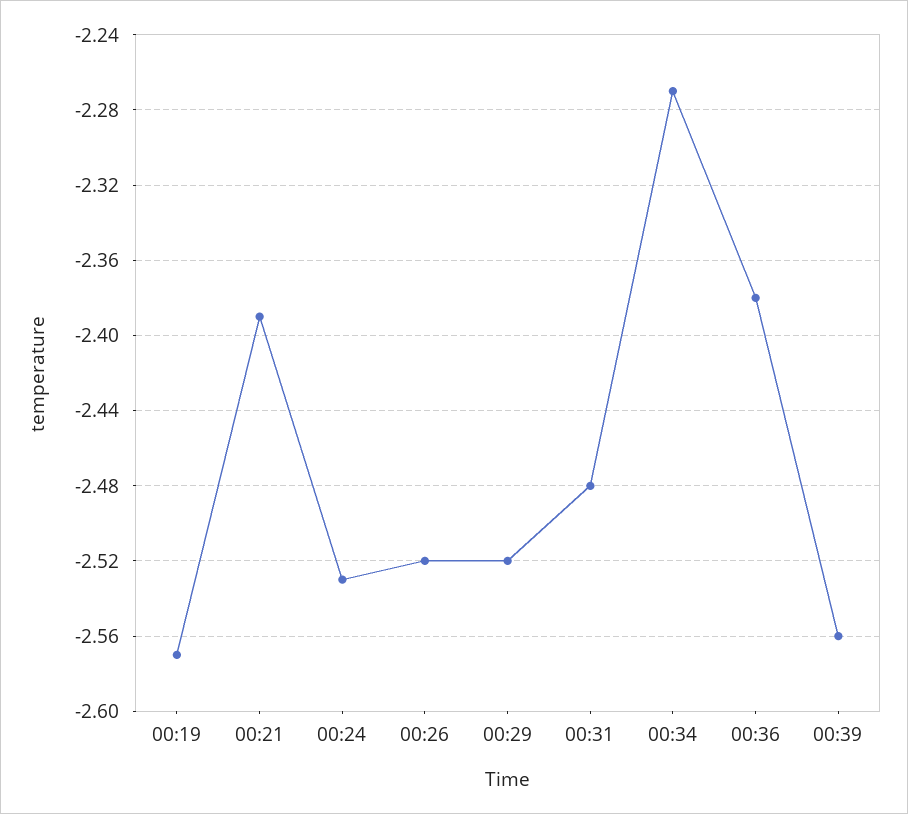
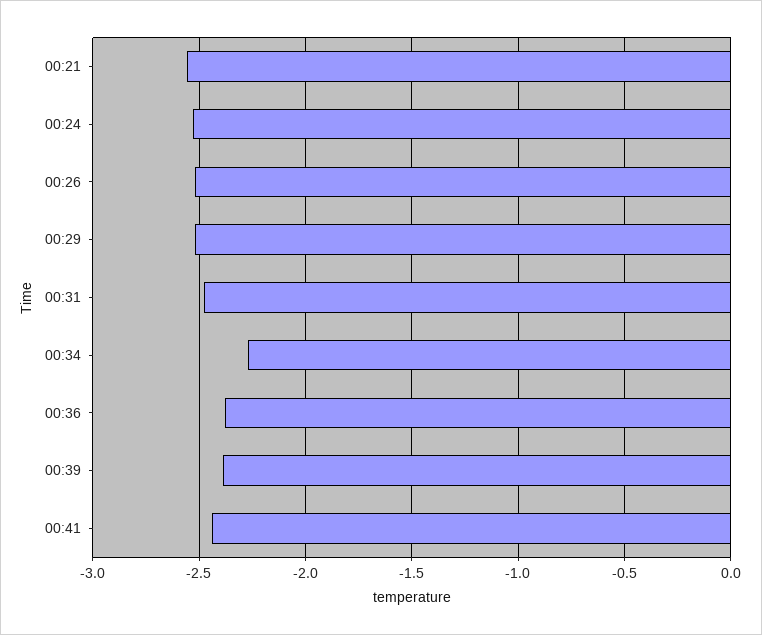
00:19: -2.57 -> none
00:21: -2.39 -> -2.55
00:39: -2.56 -> -2.4
00:41: none -> -2.45

